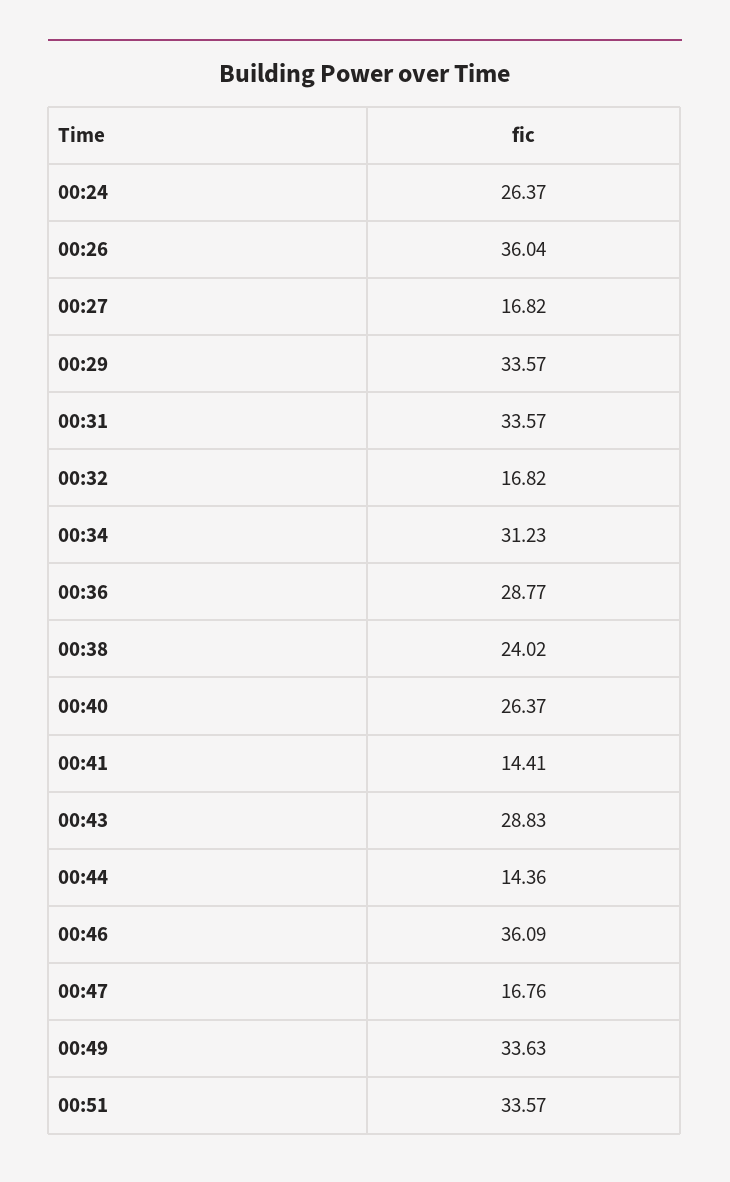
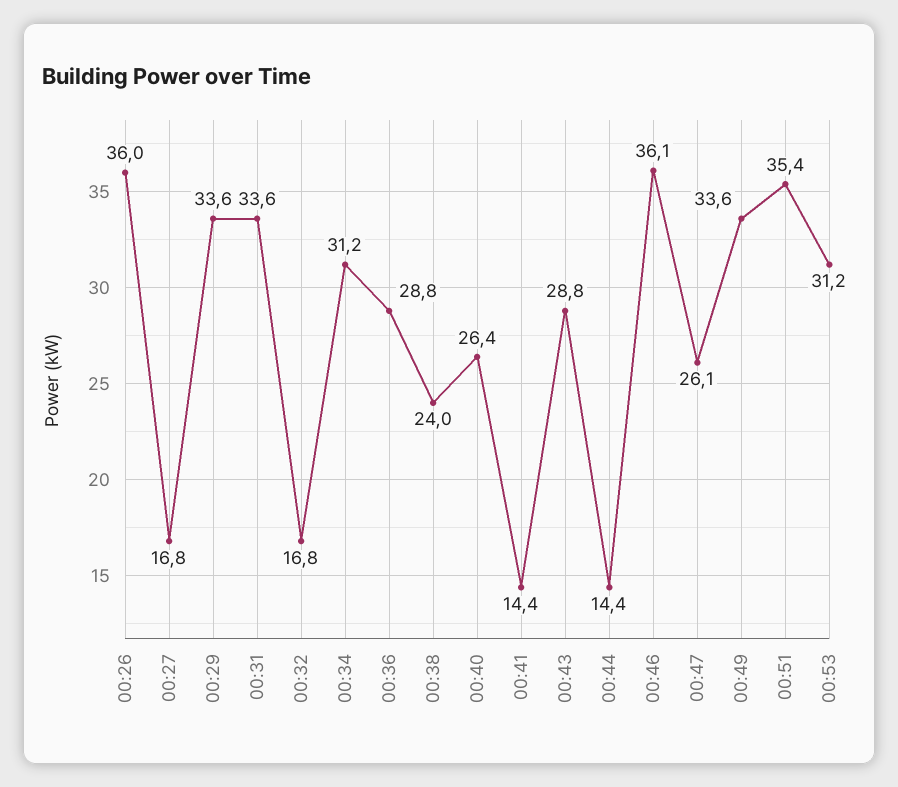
00:24: 26.37 -> none
00:47: 16.76 -> 26.1
00:51: 33.57 -> 35.4
00:53: none -> 31.2

